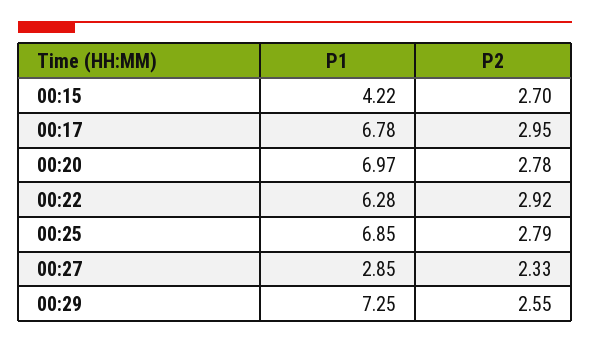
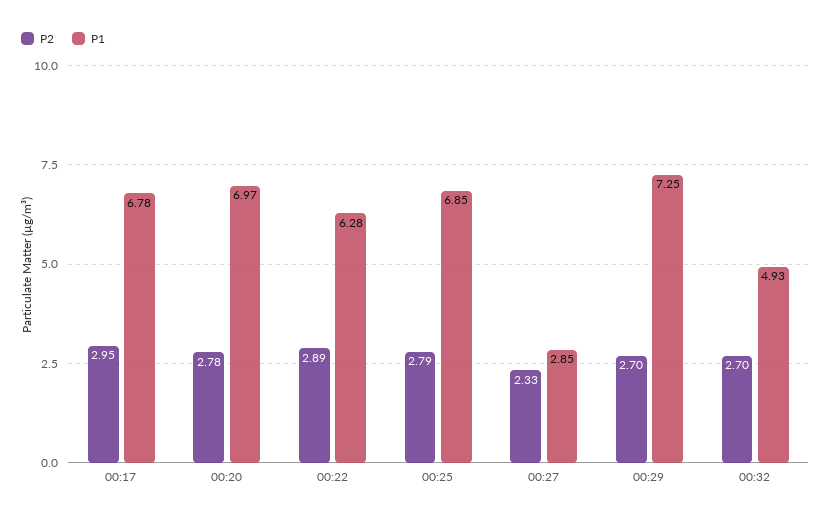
P1, 00:15: 4.22 -> none
P2, 00:15: 2.7 -> none
P2, 00:22: 2.92 -> 2.89
P2, 00:29: 2.55 -> 2.7
P2, 00:32: none -> 2.7
P1, 00:32: none -> 4.93

